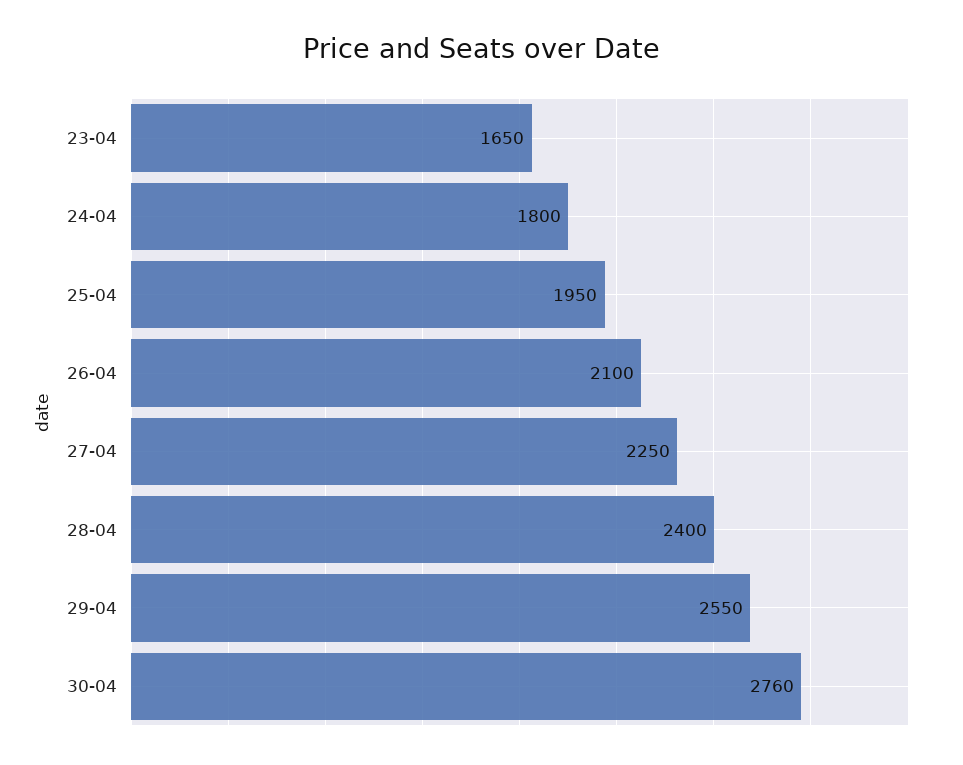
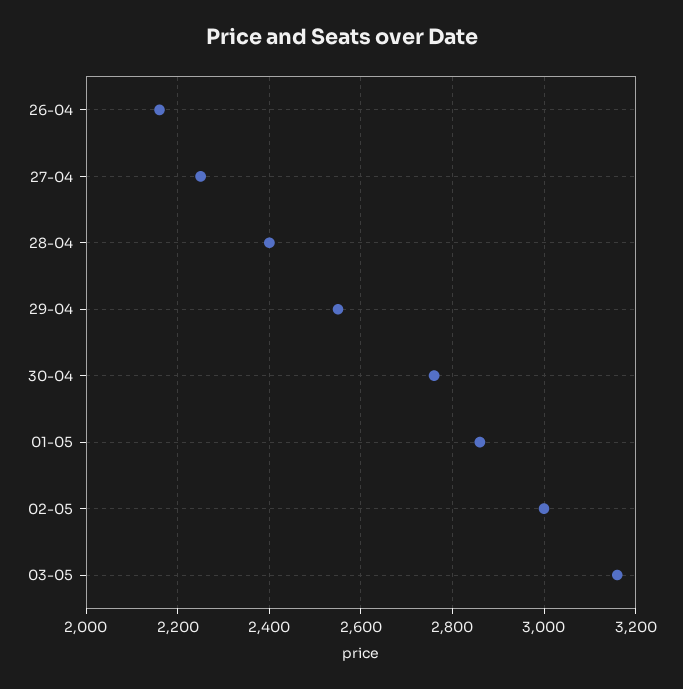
23-04: 1650 -> none
24-04: 1800 -> none
25-04: 1950 -> none
26-04: 2100 -> 2160
01-05: none -> 2860
02-05: none -> 3000
03-05: none -> 3160

